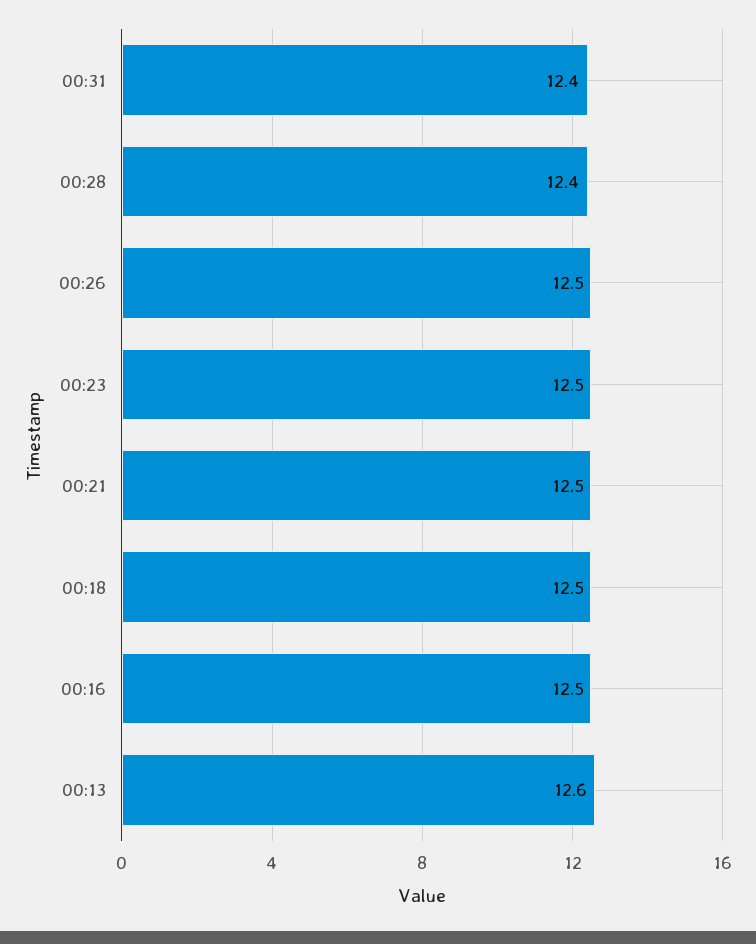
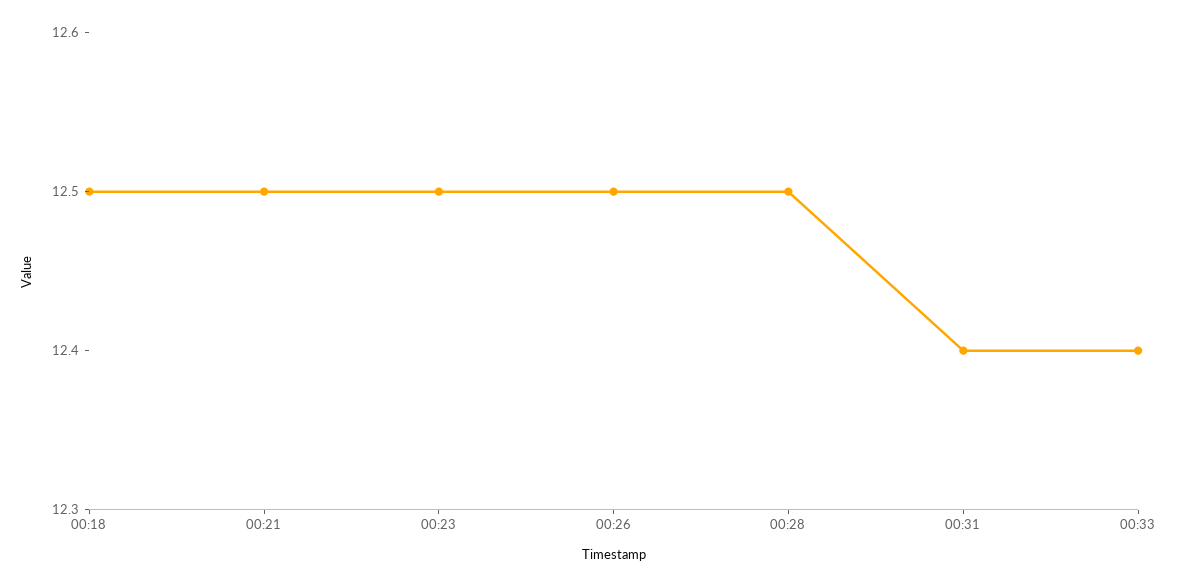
00:28: 12.4 -> 12.5
00:16: 12.5 -> none
00:13: 12.6 -> none
00:33: none -> 12.4

